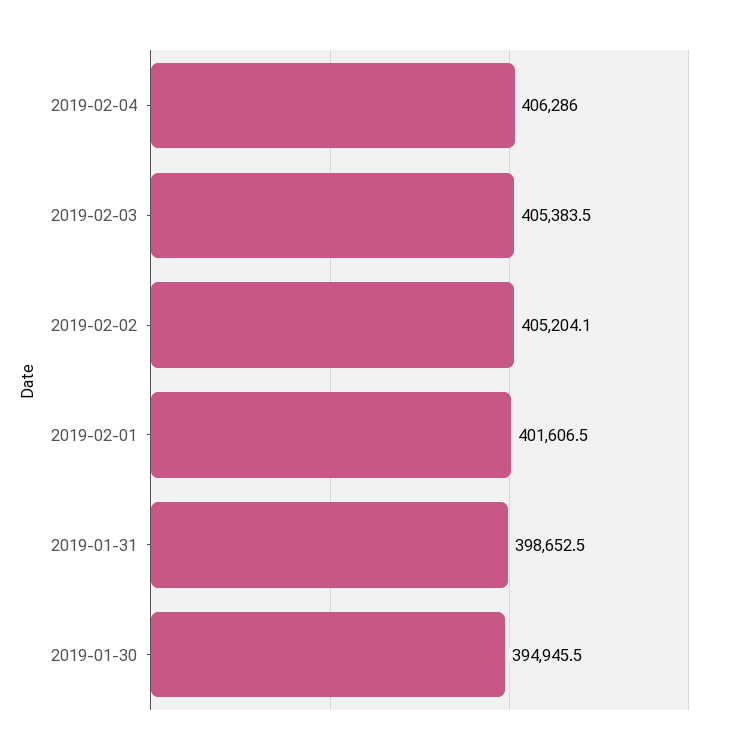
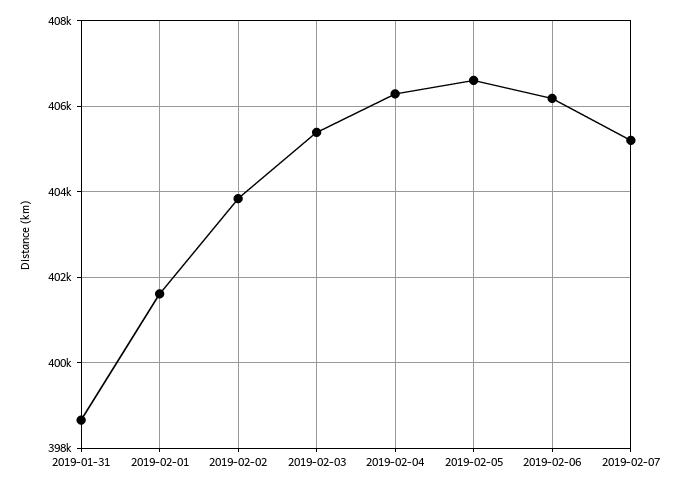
2019-02-02: 405204.1 -> 403800
2019-01-30: 394945.5 -> none
2019-02-05: none -> 406600
2019-02-06: none -> 406200
2019-02-07: none -> 405200

